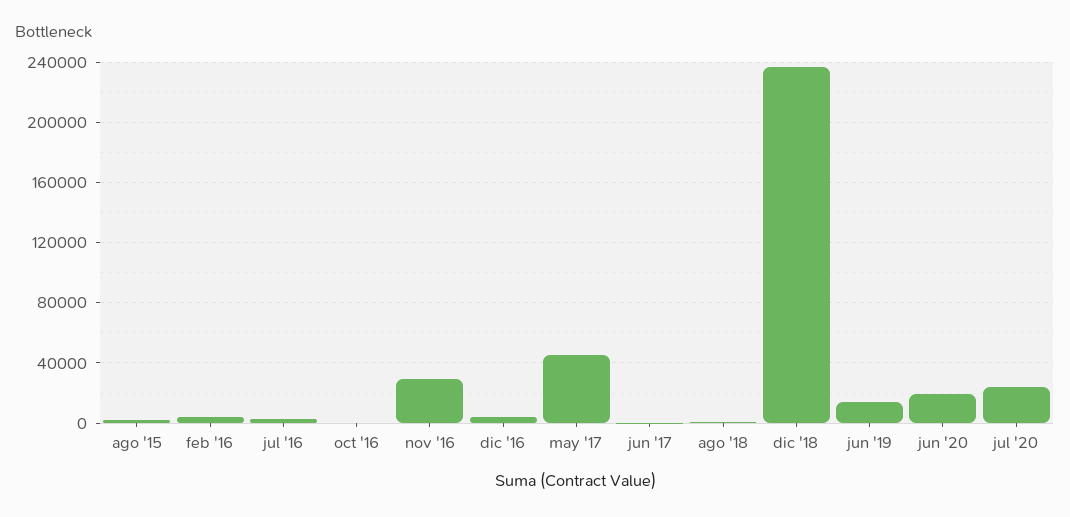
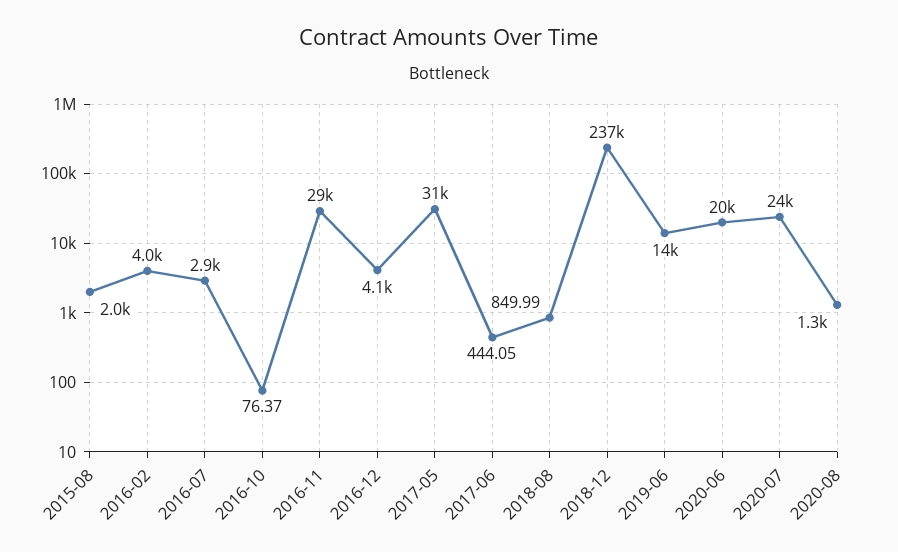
may '17: 45000 -> 31000
2020-08: none -> 1300

